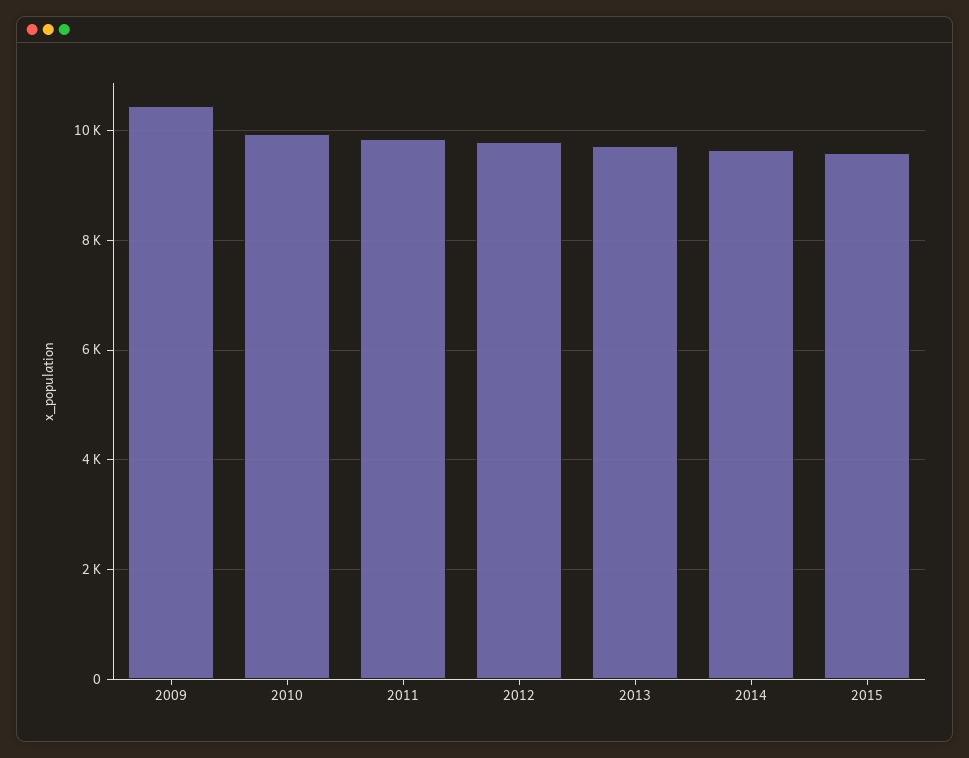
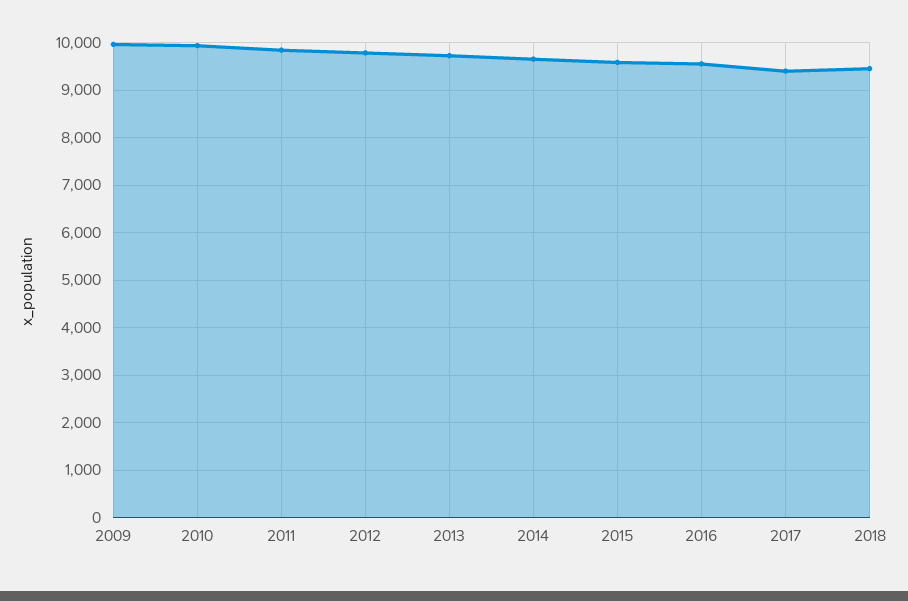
2009: 10400 -> 10000
2016: none -> 9600
2017: none -> 9400
2018: none -> 9400

